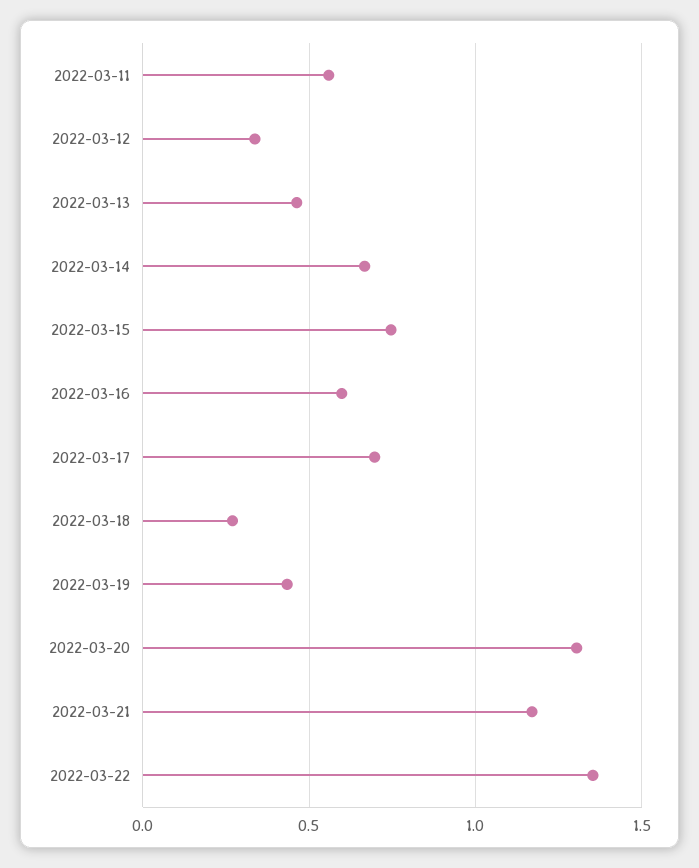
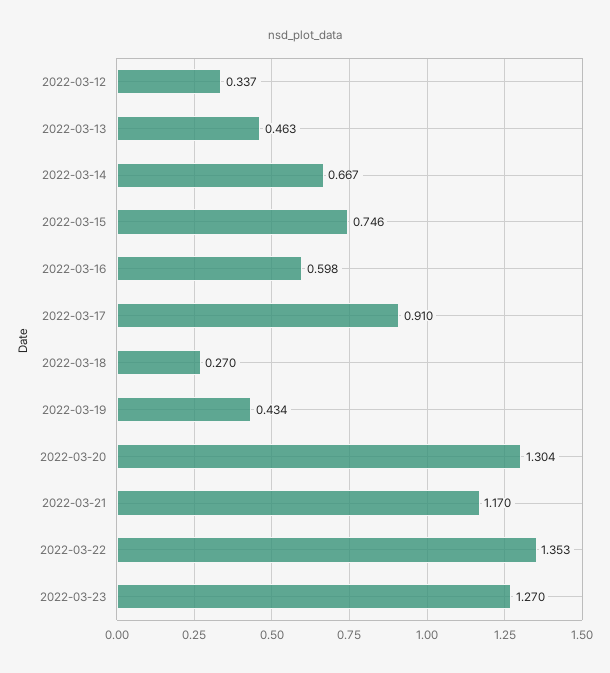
2022-03-11: 0.55 -> none
2022-03-17: 0.7 -> 0.91
2022-03-23: none -> 1.27

